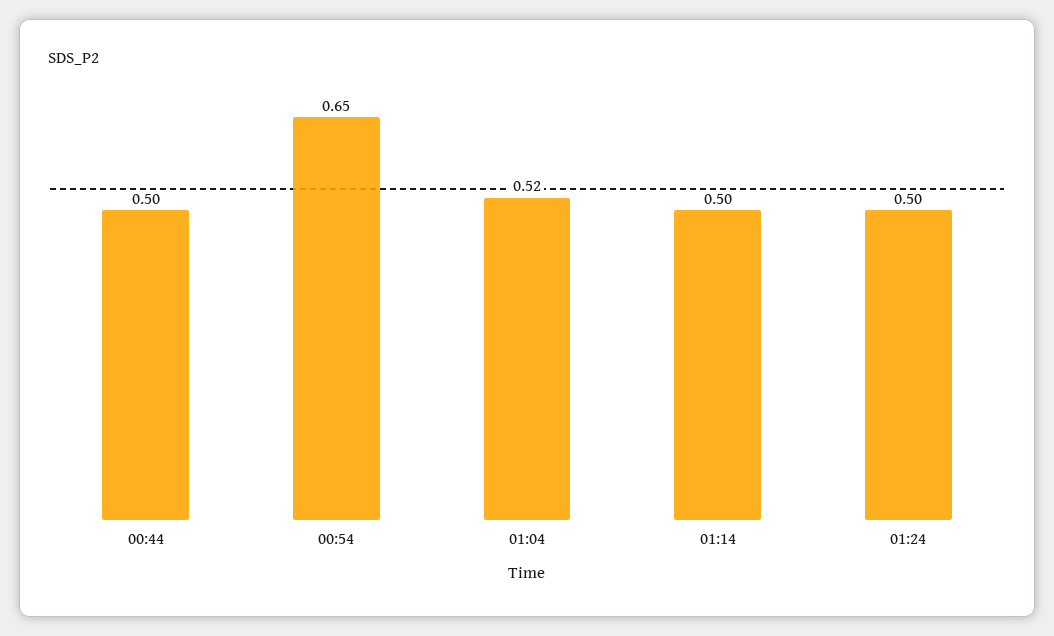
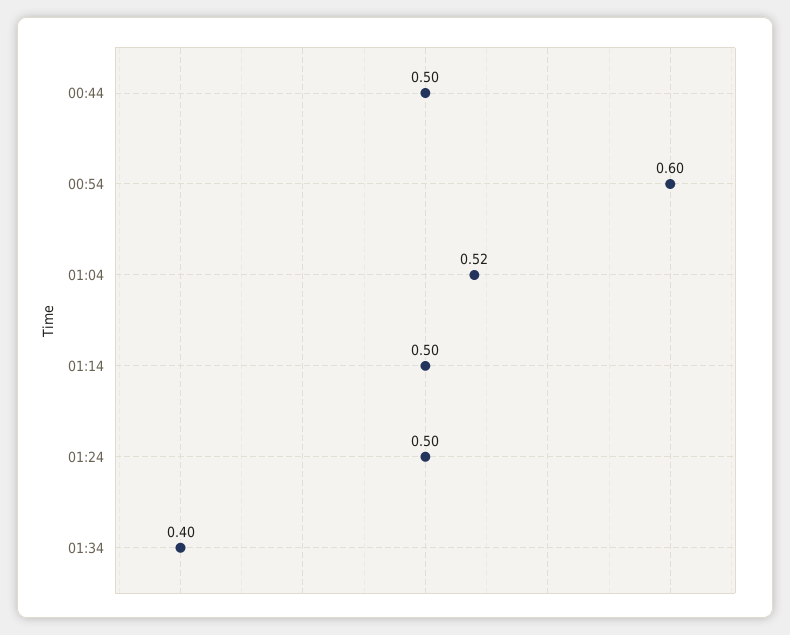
00:54: 0.65 -> 0.6
01:34: none -> 0.4

